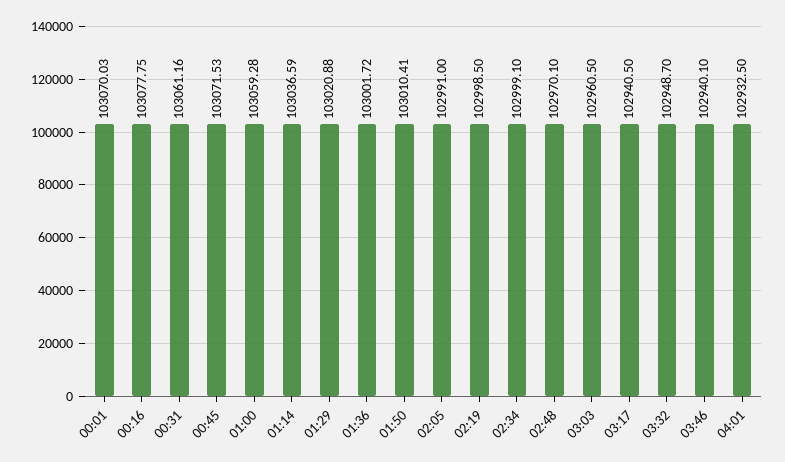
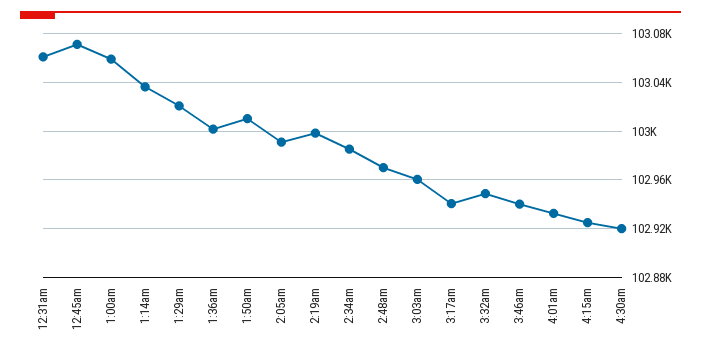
00:01: 103070.03 -> none
00:16: 103077.75 -> none
02:34: 102999.1 -> 102985
4:15am: none -> 102925
4:30am: none -> 102920

